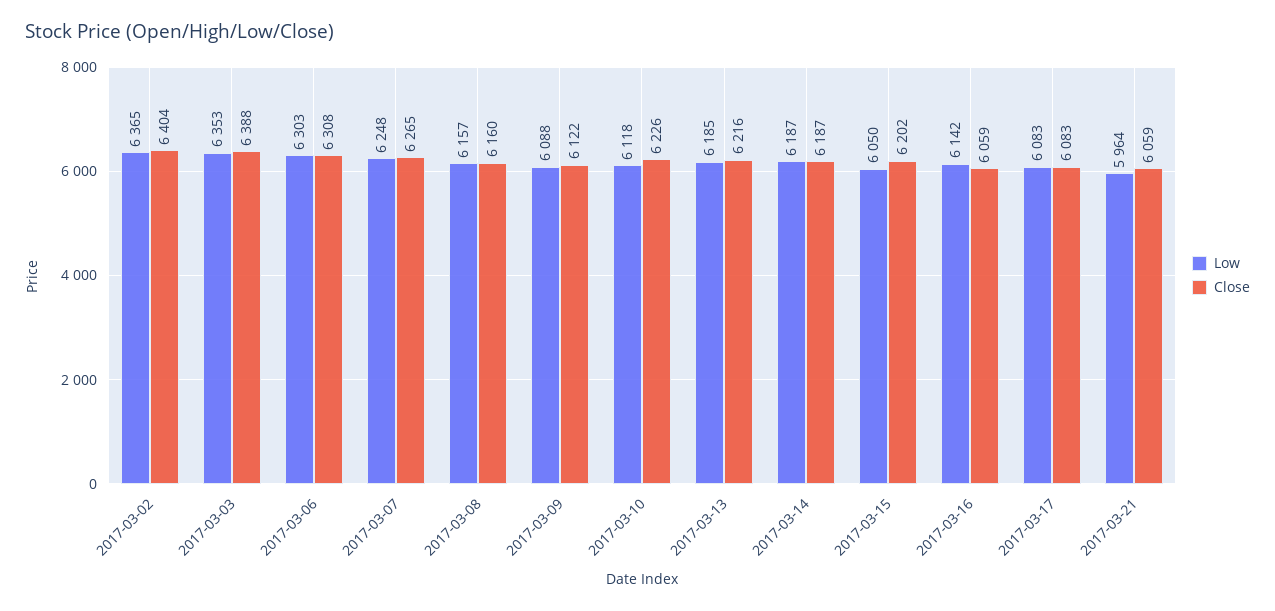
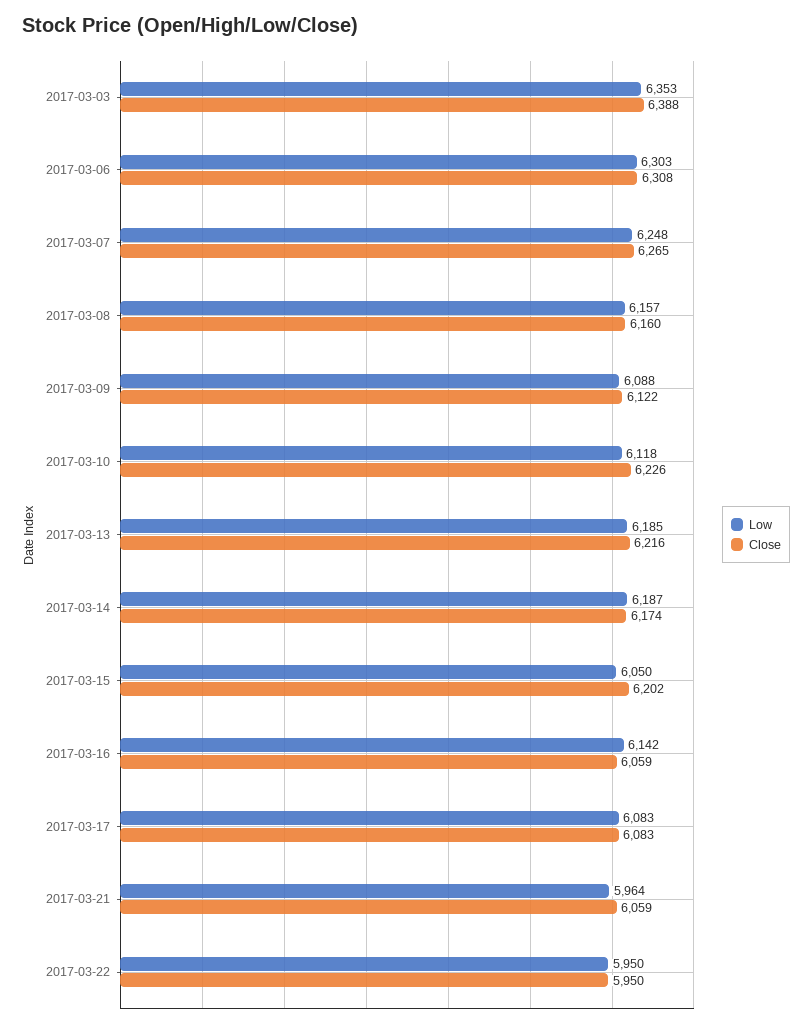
Low, 2017-03-02: 6365 -> none
Close, 2017-03-02: 6404 -> none
Close, 2017-03-14: 6187 -> 6174
Low, 2017-03-22: none -> 5950
Close, 2017-03-22: none -> 5950

